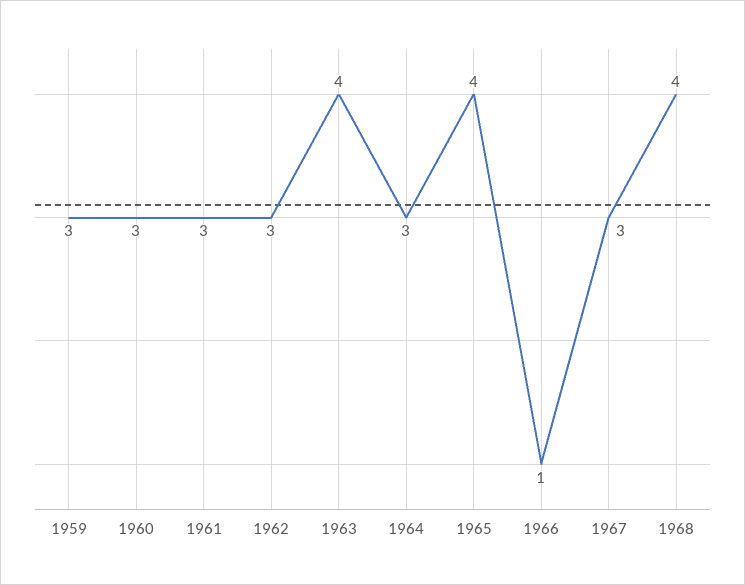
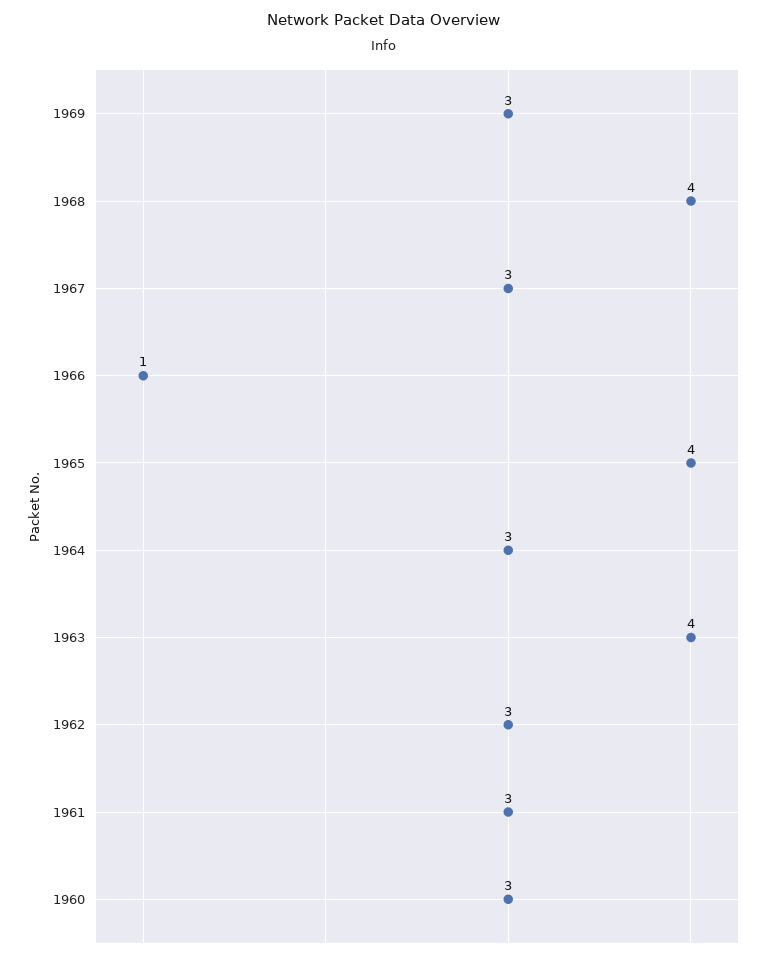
1959: 3 -> none
1969: none -> 3

